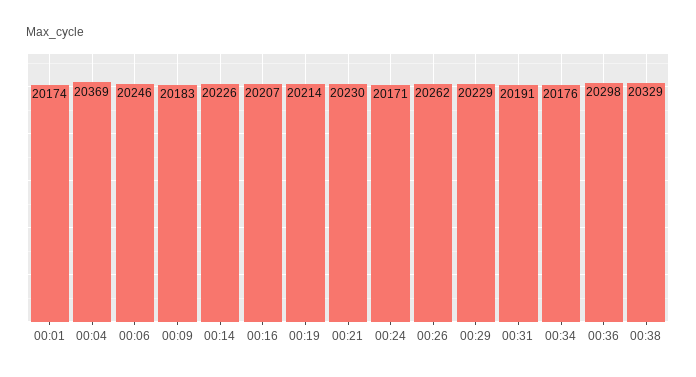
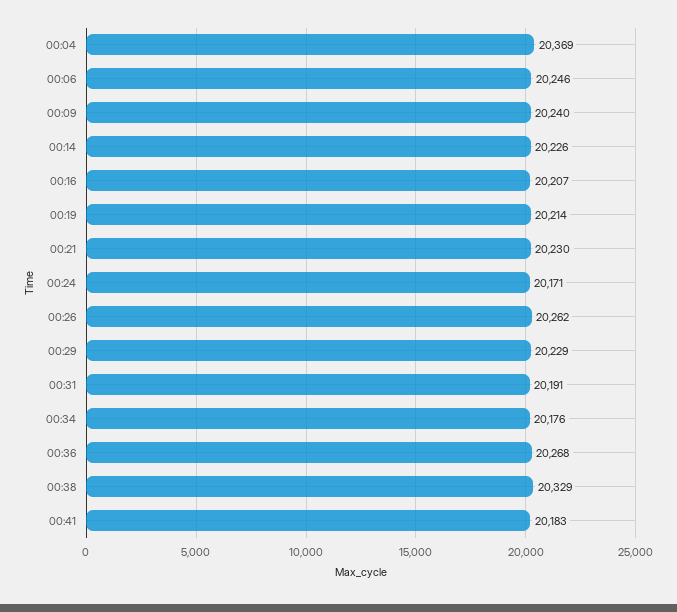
00:01: 20174 -> none
00:09: 20183 -> 20240
00:36: 20298 -> 20268
00:41: none -> 20183

